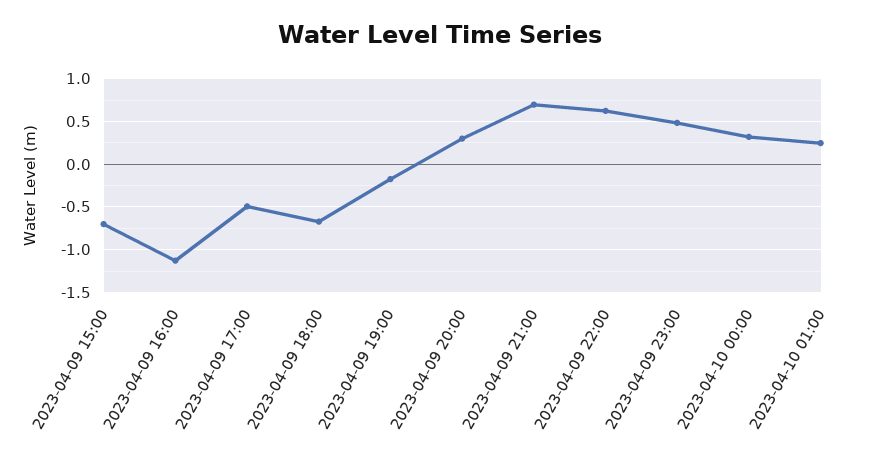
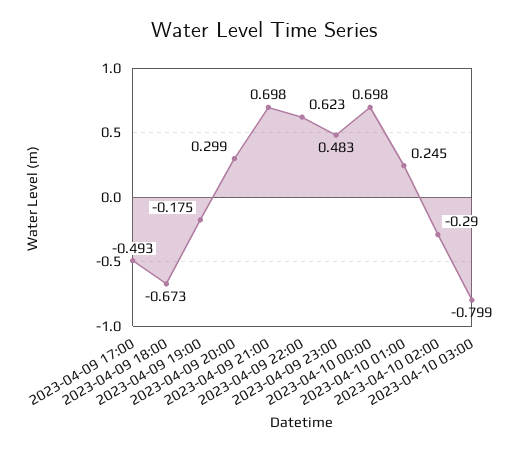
2023-04-09 15:00: -0.7 -> none
2023-04-09 16:00: -1.1 -> none
2023-04-10 00:00: 0.3 -> 0.698
2023-04-10 02:00: none -> -0.29
2023-04-10 03:00: none -> -0.799

